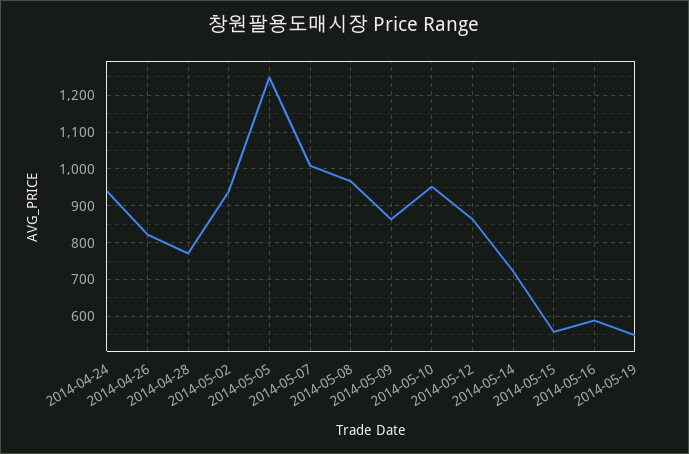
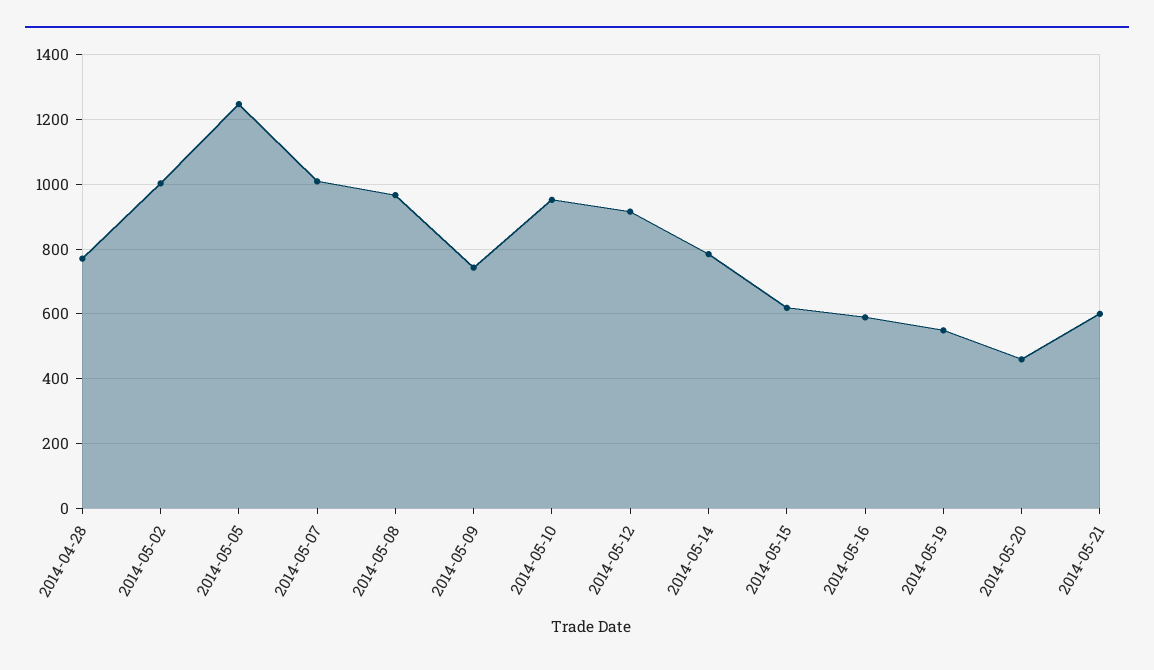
2014-04-24: 940 -> none
2014-04-26: 820 -> none
2014-05-02: 940 -> 1000
2014-05-09: 860 -> 740
2014-05-12: 860 -> 920
2014-05-14: 720 -> 780
2014-05-15: 560 -> 620
2014-05-20: none -> 460
2014-05-21: none -> 600

